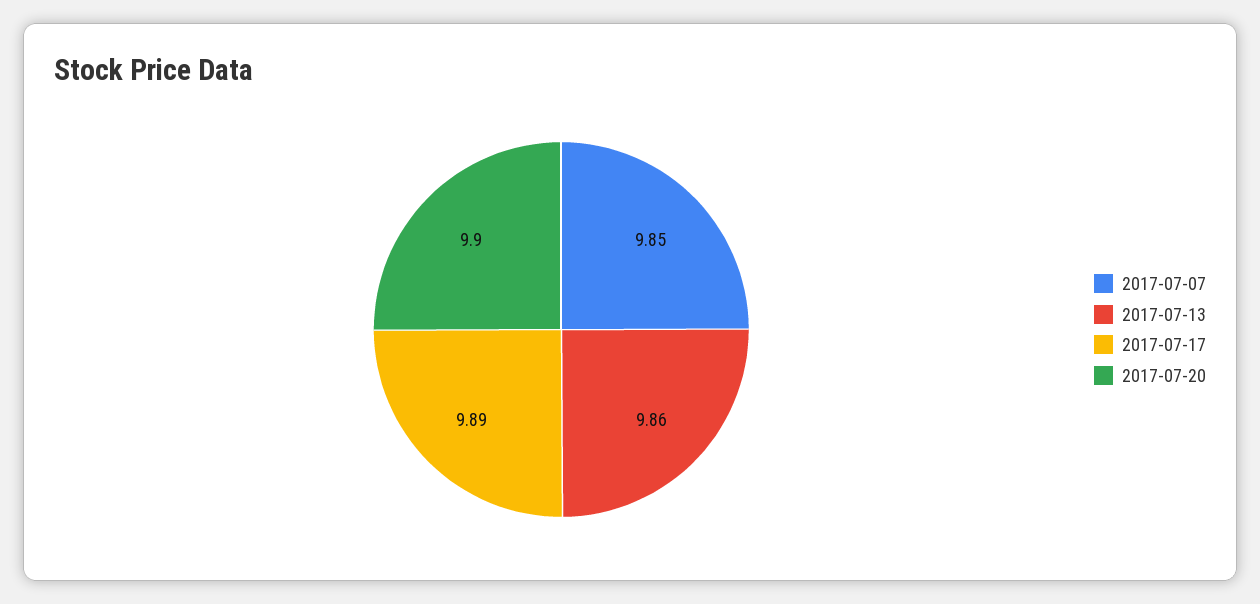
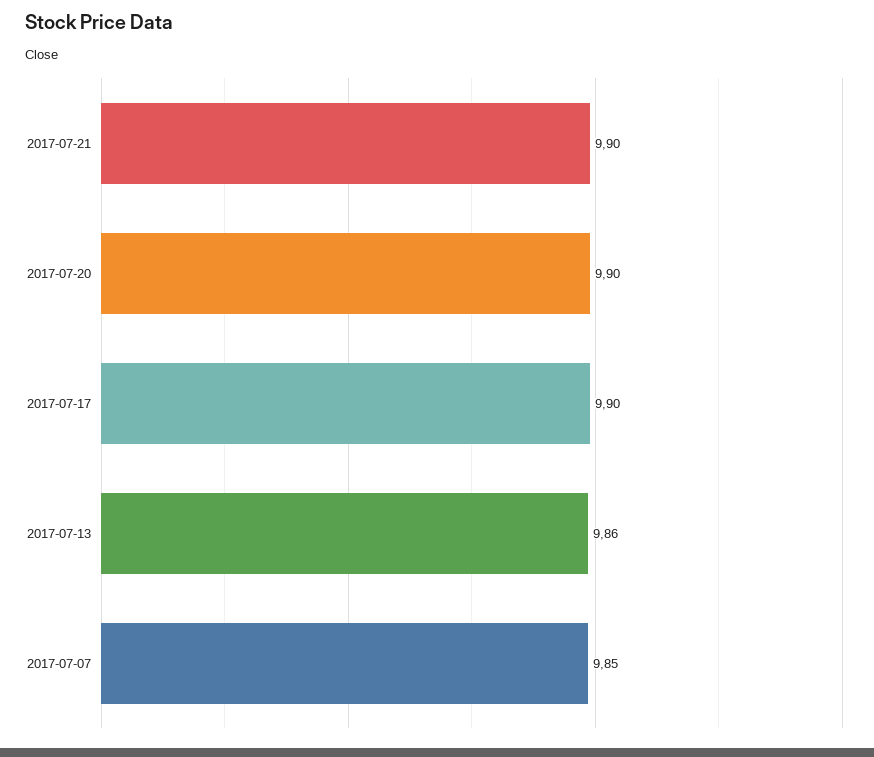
2017-07-17: 9.89 -> 9.9
2017-07-21: none -> 9.9

